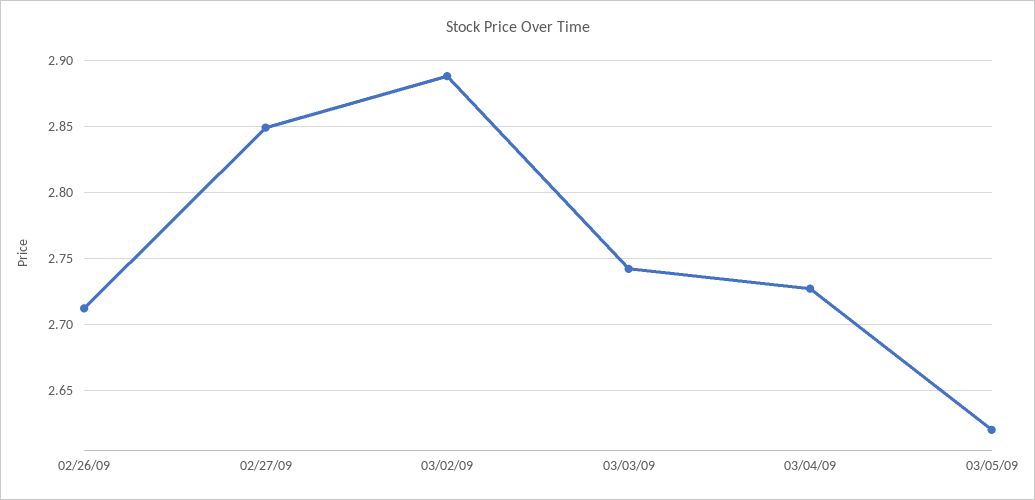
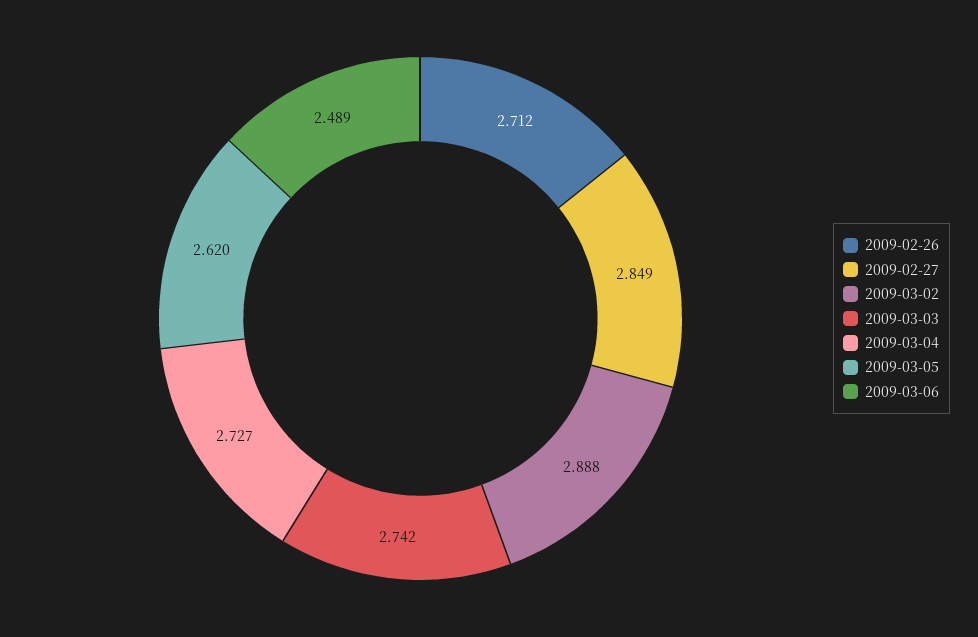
2009-03-06: none -> 2.489

